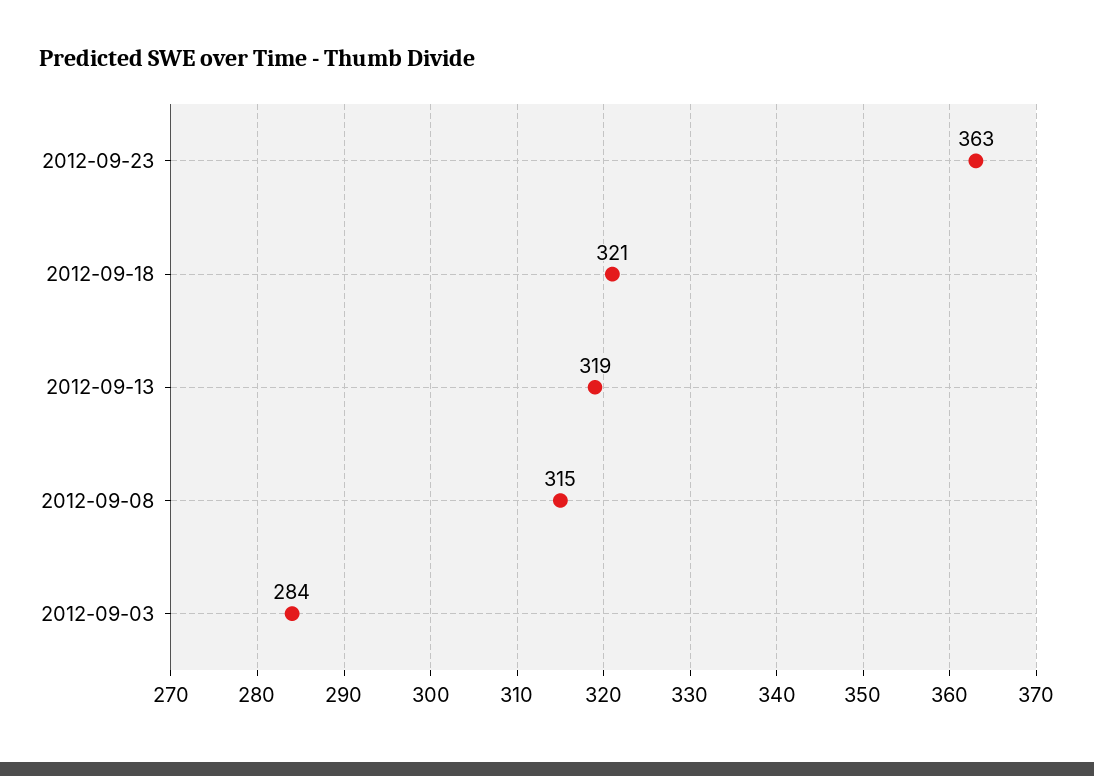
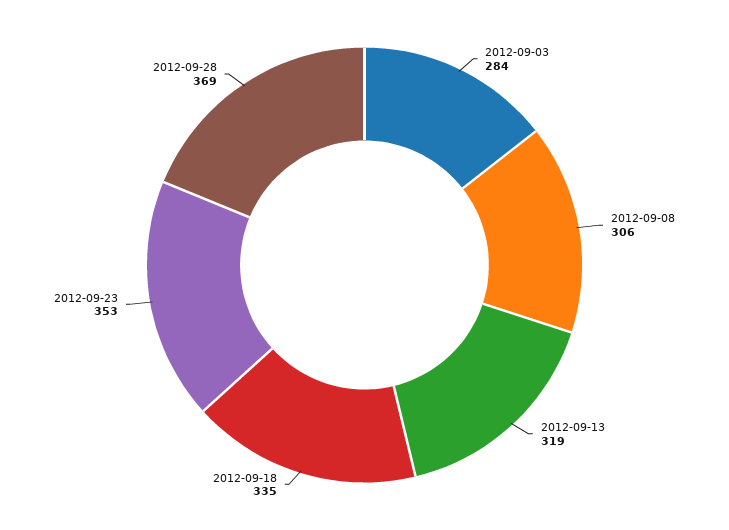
2012-09-23: 363 -> 353
2012-09-18: 321 -> 335
2012-09-08: 315 -> 306
2012-09-28: none -> 369

